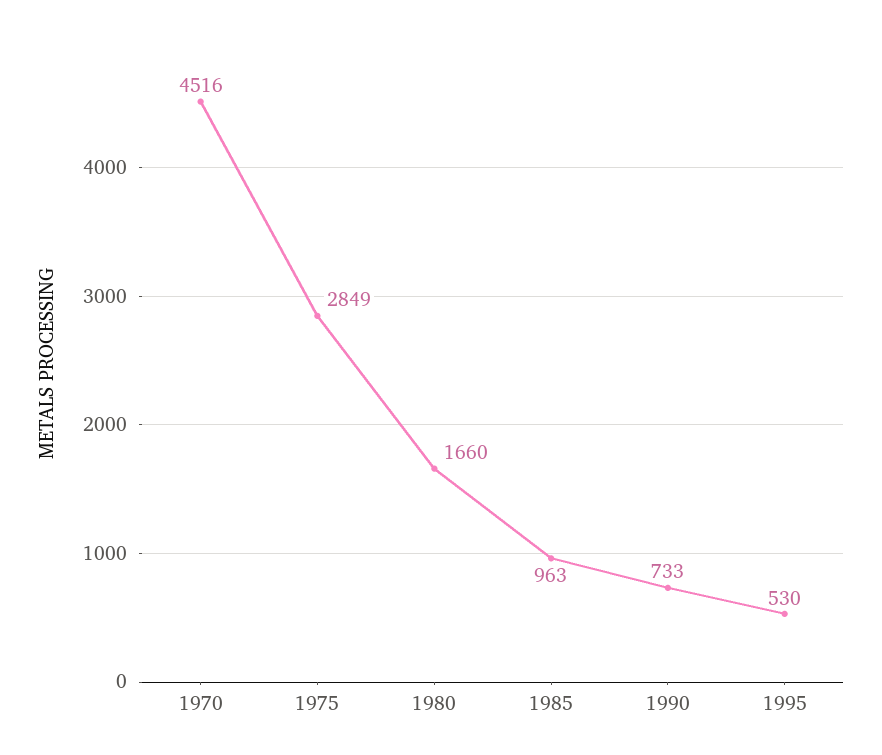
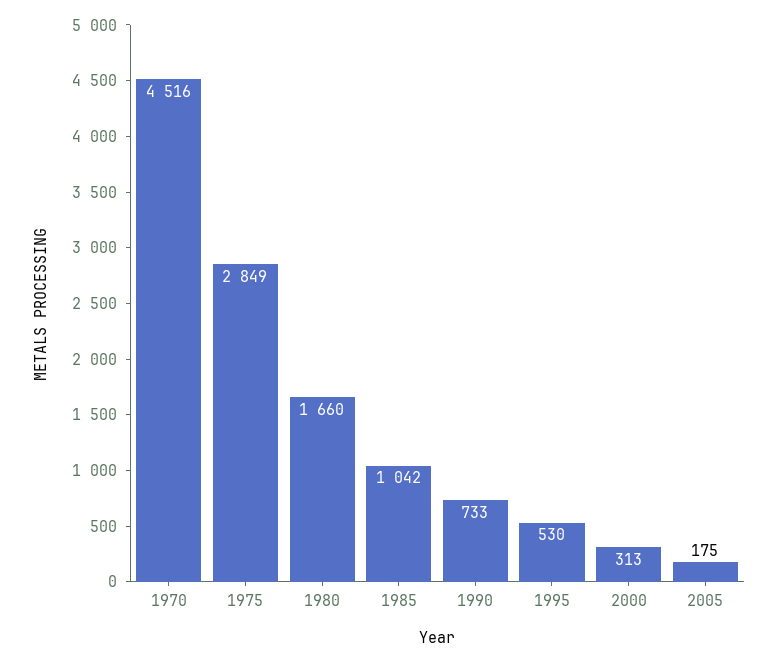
1985: 963 -> 1042
2000: none -> 313
2005: none -> 175

